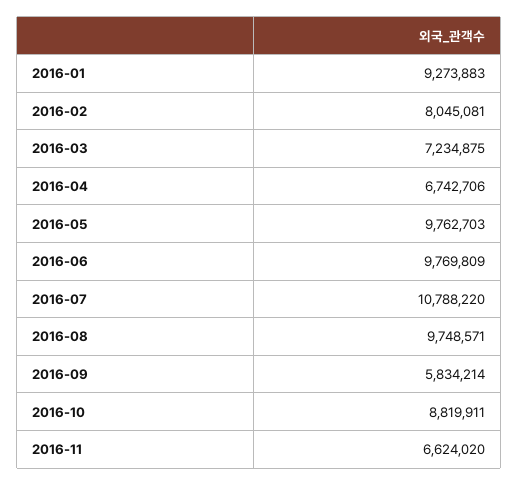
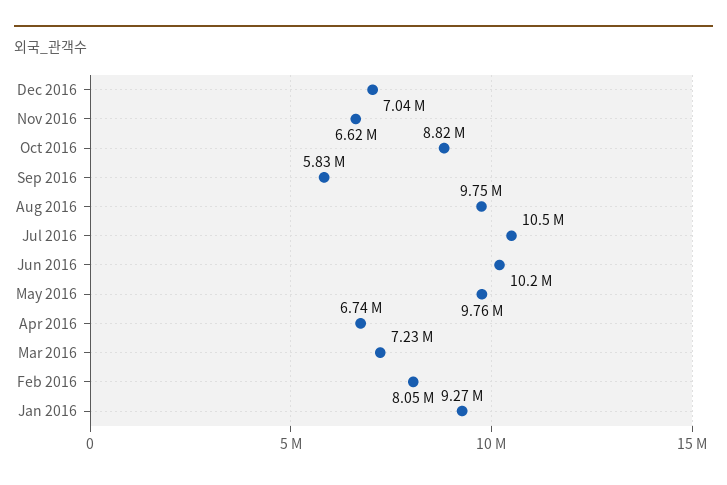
2016-06: 9769809 -> 10200000
2016-07: 10788220 -> 10500000
Dec 2016: none -> 7040000

